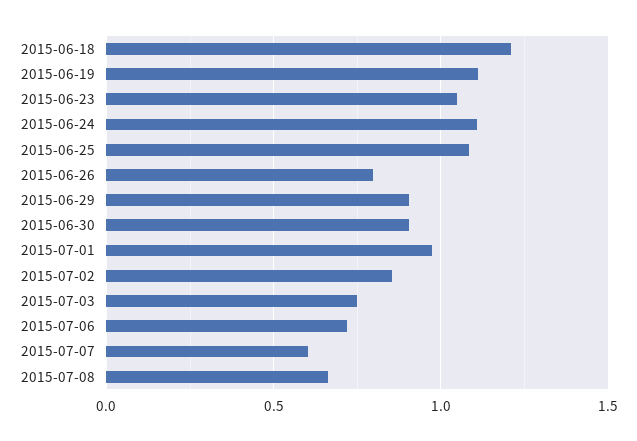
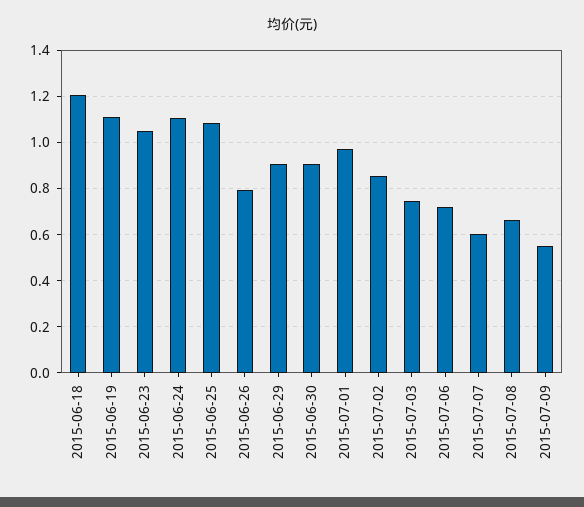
2015-07-09: none -> 0.55

